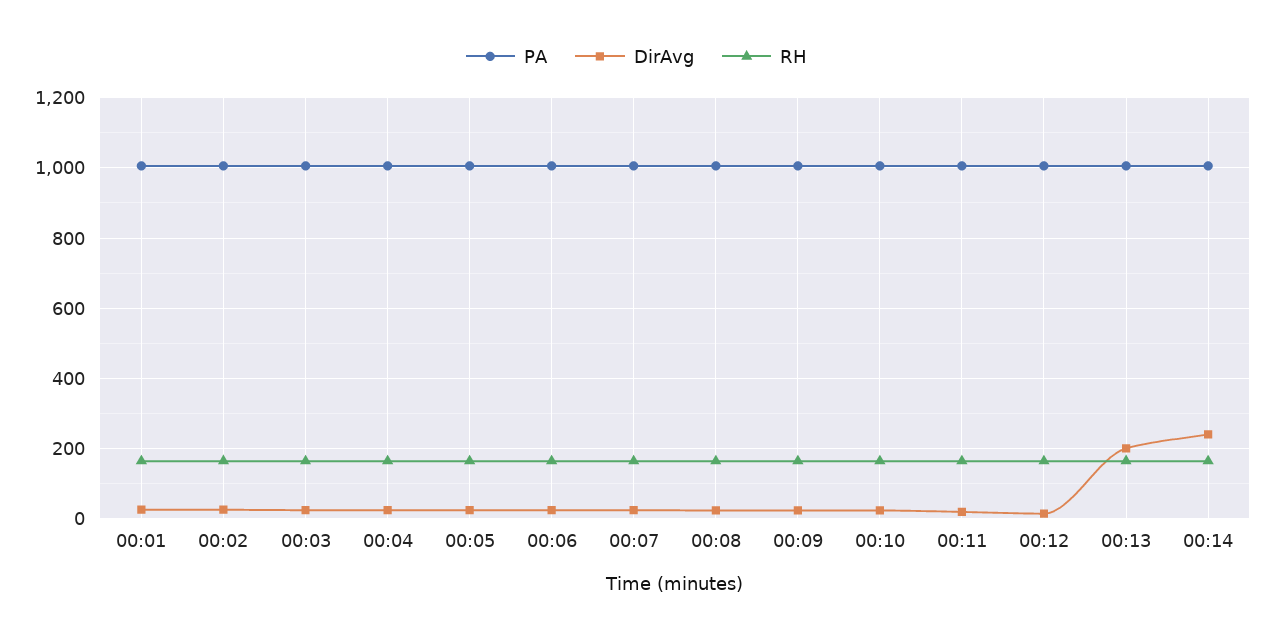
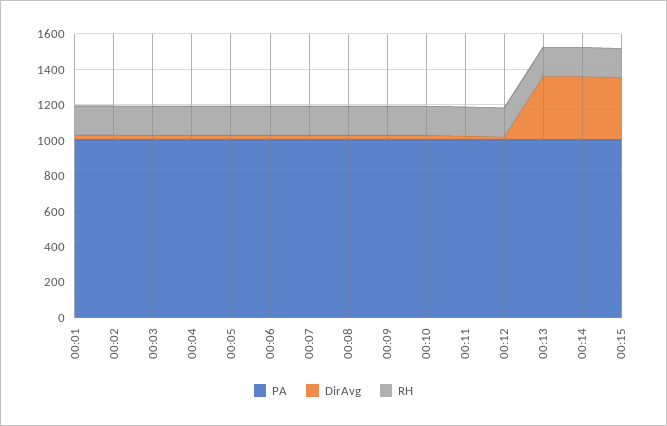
DirAvg, 00:13: 200 -> 350
DirAvg, 00:14: 240 -> 350
PA, 00:15: none -> 1000
DirAvg, 00:15: none -> 350
RH, 00:15: none -> 150

